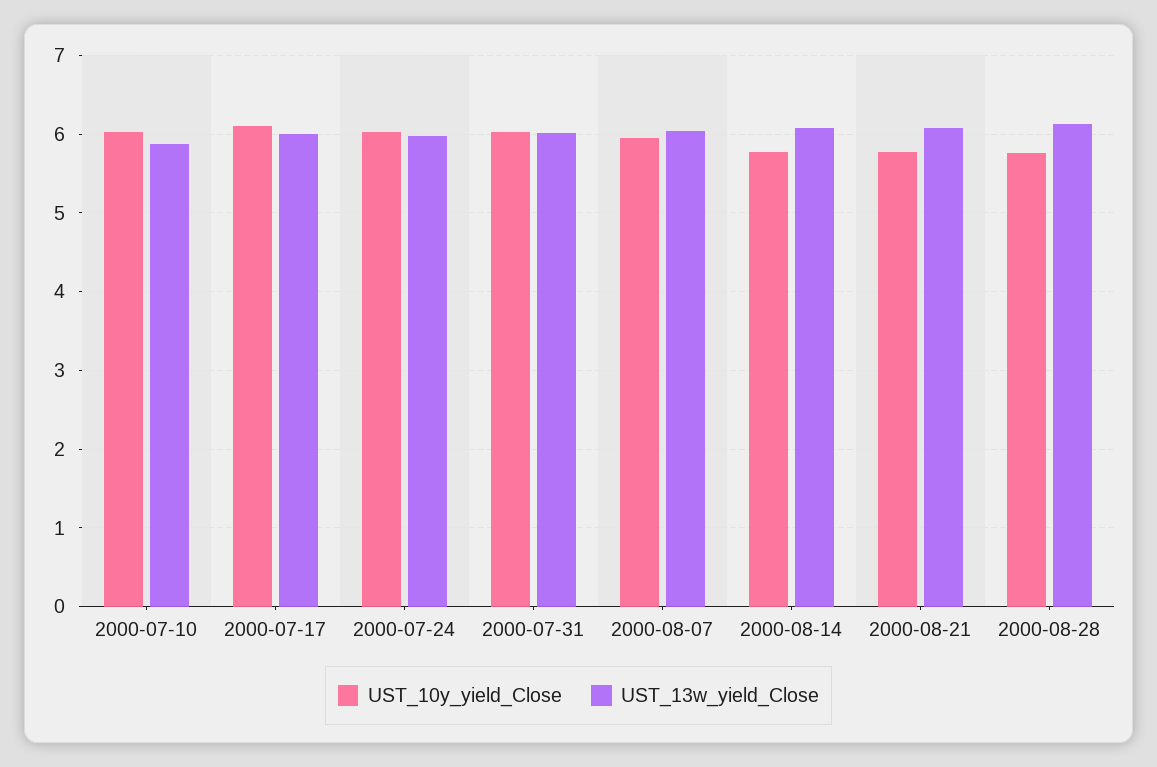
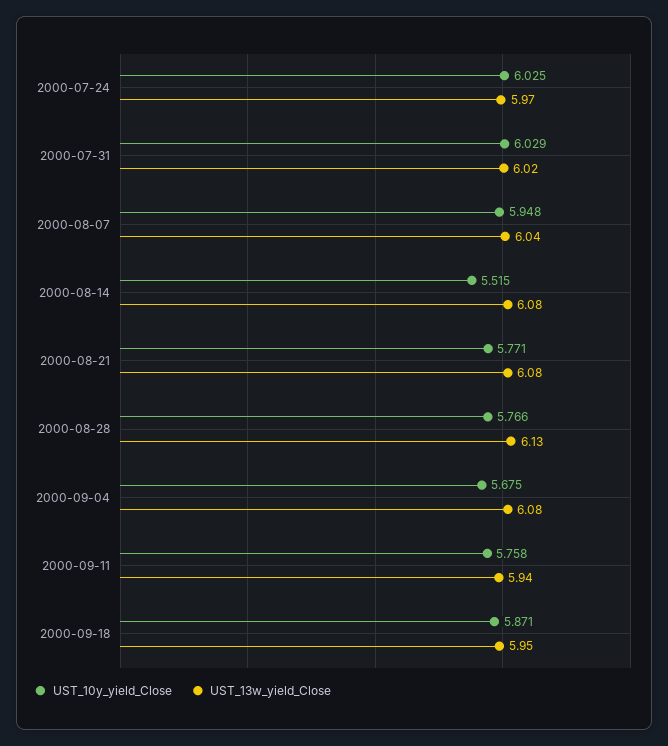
UST_10y_yield_Close, 2000-07-10: 6 -> none
UST_13w_yield_Close, 2000-07-10: 5.9 -> none
UST_10y_yield_Close, 2000-07-17: 6.1 -> none
UST_13w_yield_Close, 2000-07-17: 6 -> none
UST_10y_yield_Close, 2000-08-14: 5.8 -> 5.515
UST_10y_yield_Close, 2000-09-04: none -> 5.675
UST_13w_yield_Close, 2000-09-04: none -> 6.08
UST_10y_yield_Close, 2000-09-11: none -> 5.758
UST_13w_yield_Close, 2000-09-11: none -> 5.94
UST_10y_yield_Close, 2000-09-18: none -> 5.871
UST_13w_yield_Close, 2000-09-18: none -> 5.95

